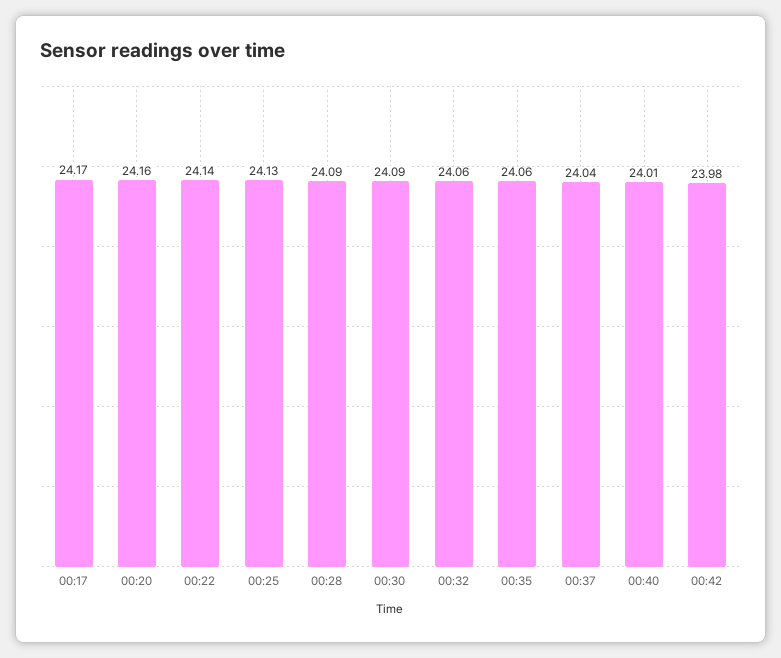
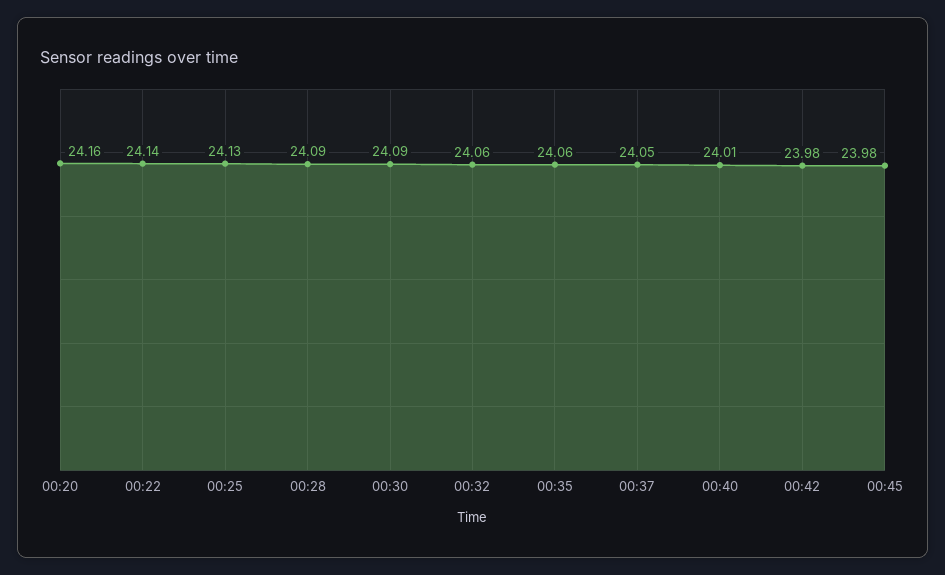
00:17: 24.17 -> none
00:37: 24.04 -> 24.05
00:45: none -> 23.98

